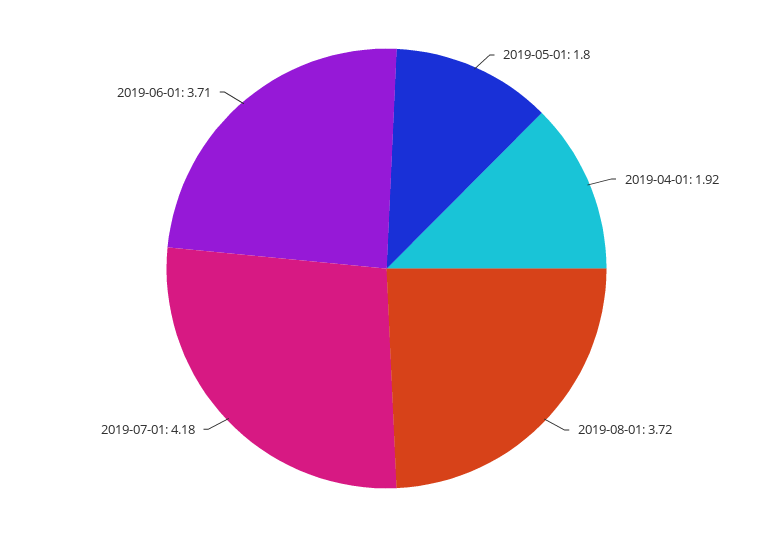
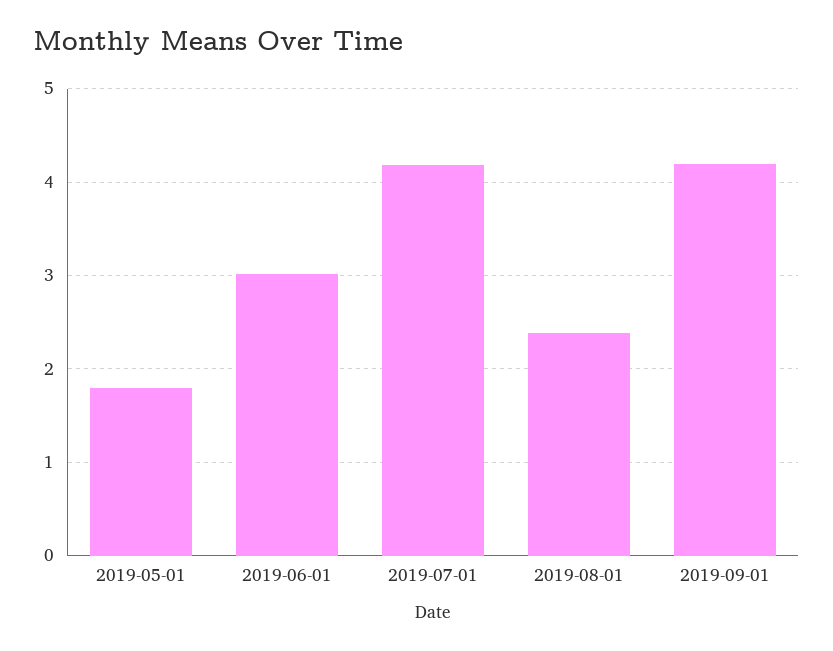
2019-04-01: 1.92 -> none
2019-08-01: 3.72 -> 2.4
2019-06-01: 3.71 -> 3
2019-09-01: none -> 4.2

